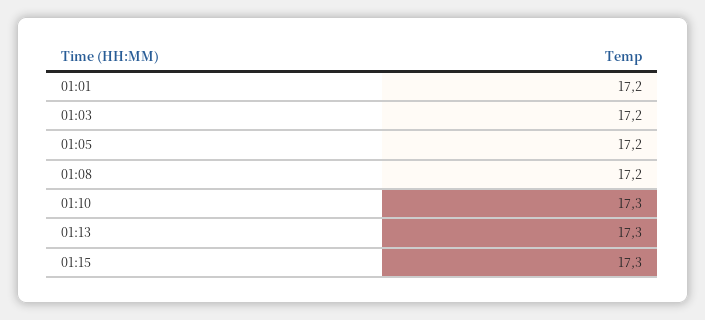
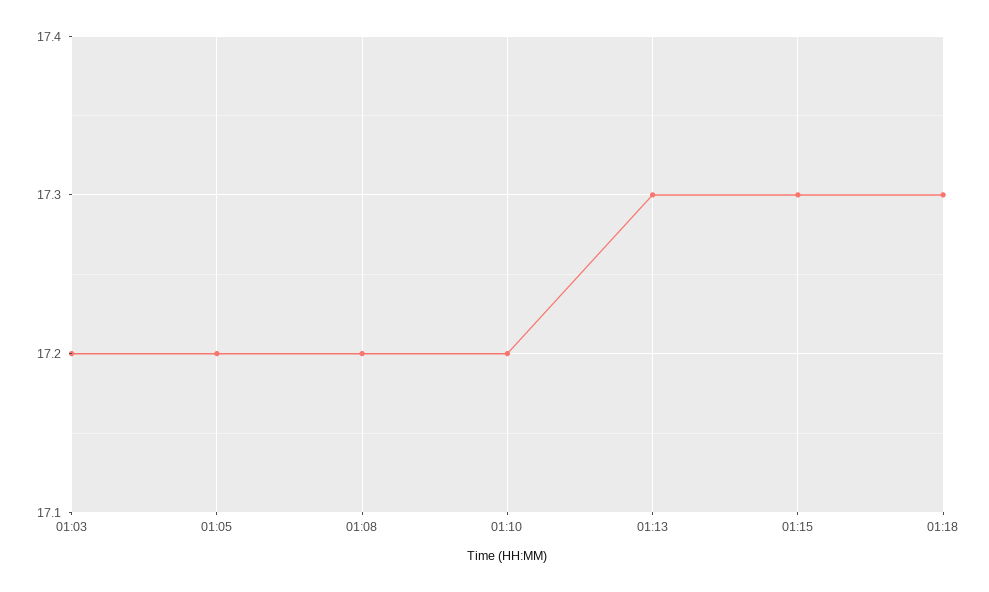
01:01: 17.2 -> none
01:10: 17.3 -> 17.2
01:18: none -> 17.3

